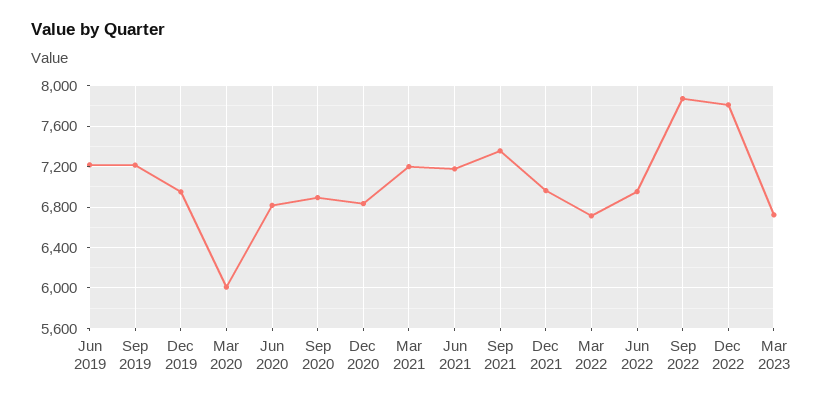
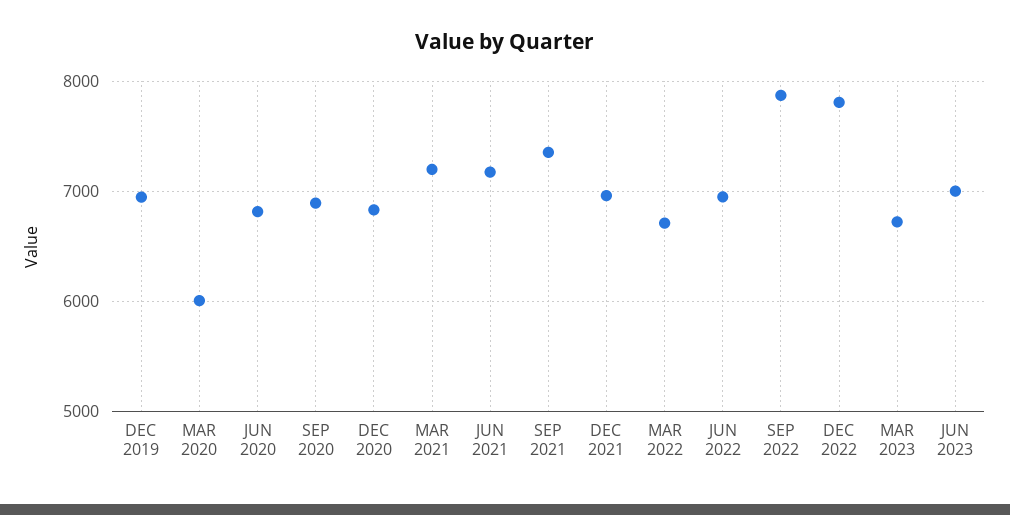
Jun 2019: 7200 -> none
Sep 2019: 7200 -> none
JUN 2023: none -> 7000

